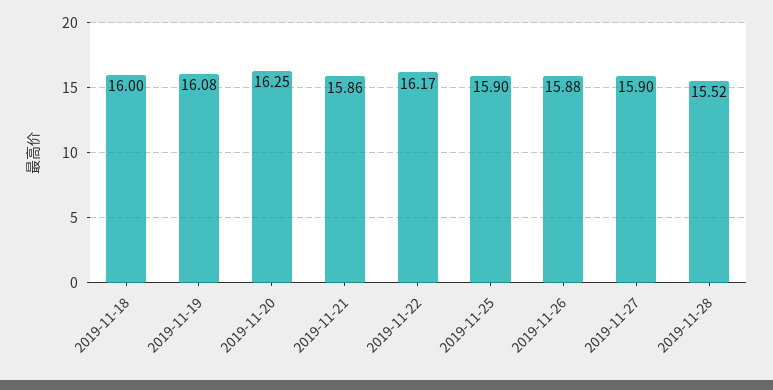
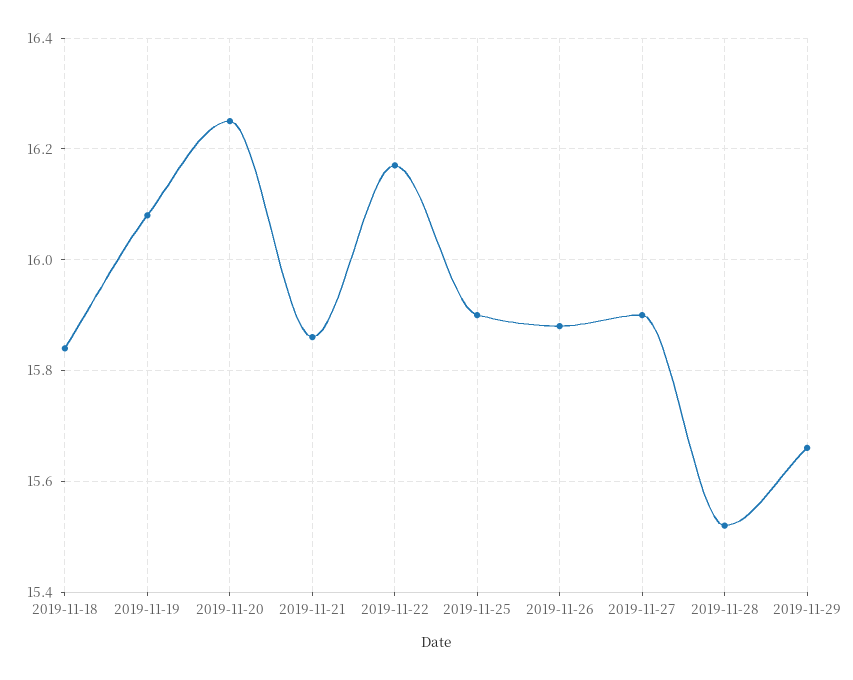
2019-11-18: 16 -> 15.85
2019-11-29: none -> 15.65

